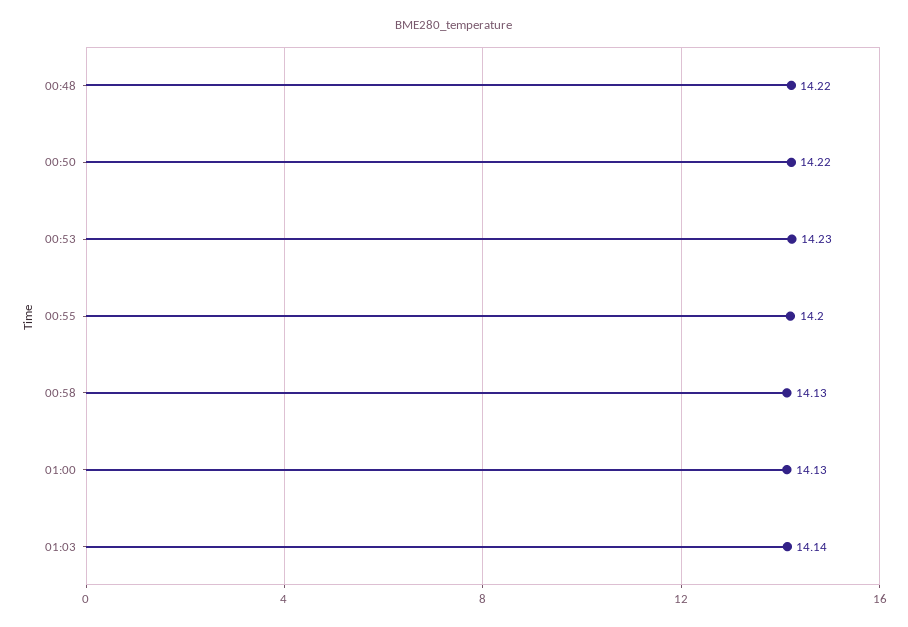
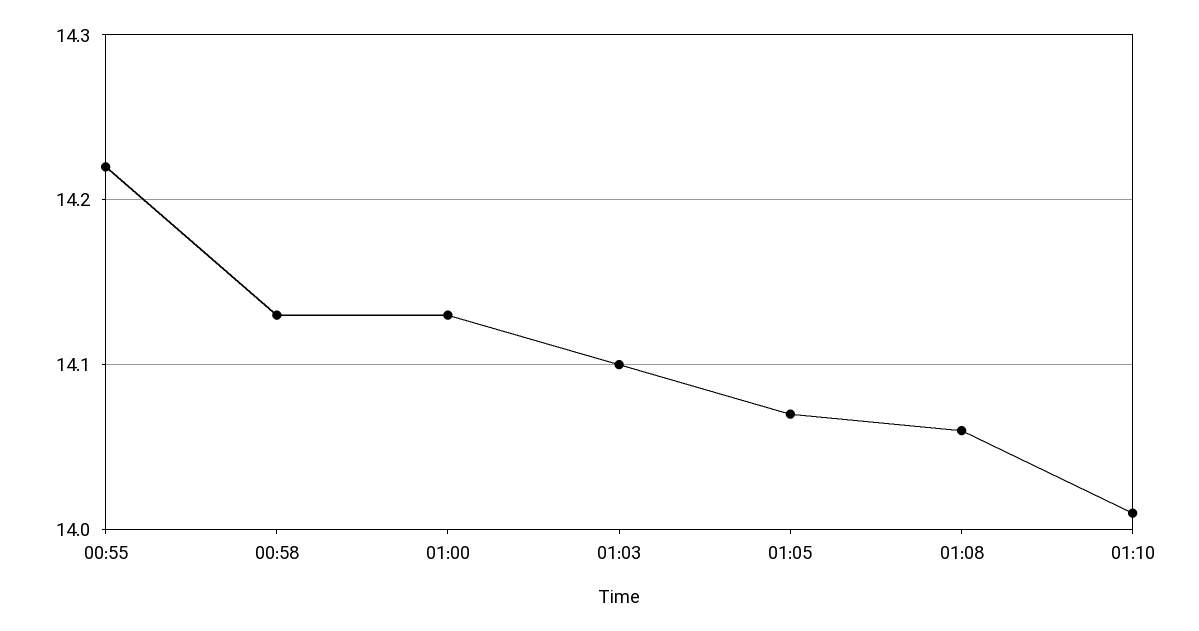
00:48: 14.22 -> none
00:50: 14.22 -> none
00:53: 14.23 -> none
00:55: 14.2 -> 14.22
01:03: 14.14 -> 14.1
01:05: none -> 14.07
01:08: none -> 14.06
01:10: none -> 14.01

